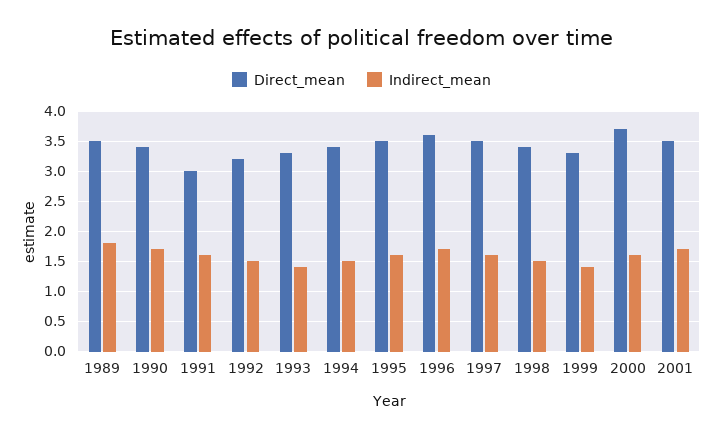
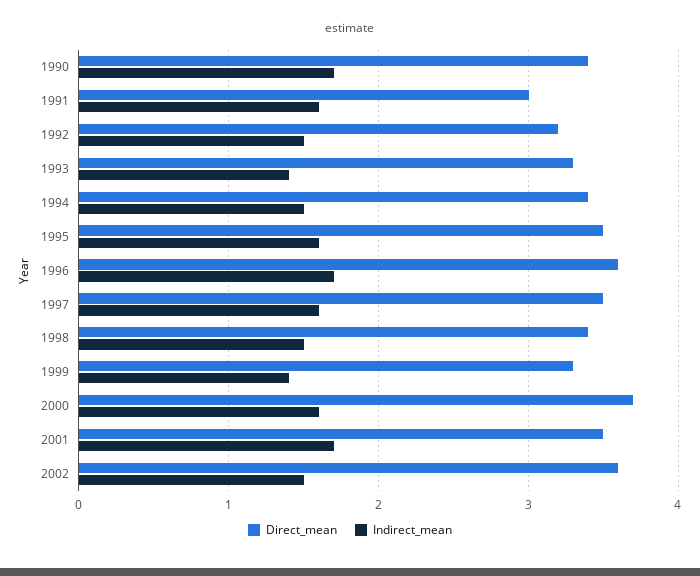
Direct_mean, 1989: 3.5 -> none
Indirect_mean, 1989: 1.8 -> none
Direct_mean, 2002: none -> 3.6
Indirect_mean, 2002: none -> 1.5

